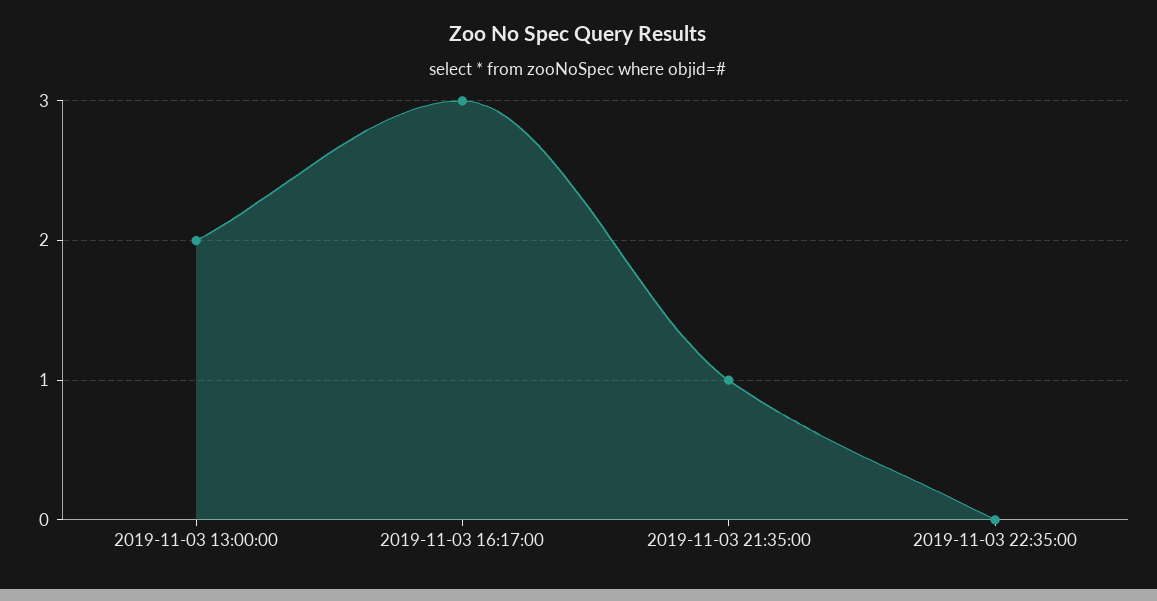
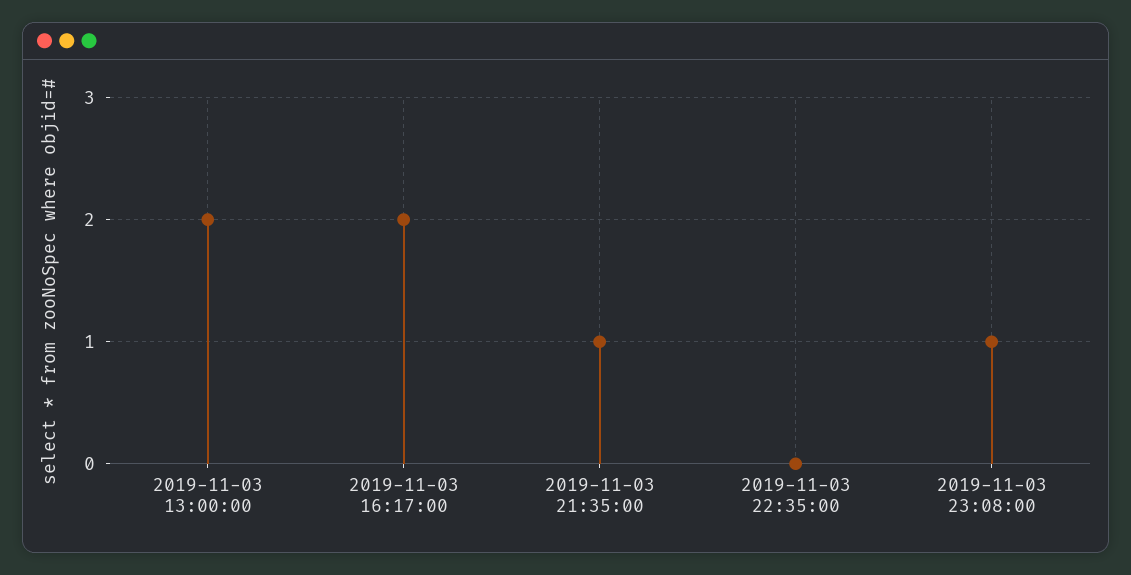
2019-11-03 16:17:00: 3 -> 2
2019-11-03 23:08:00: none -> 1

